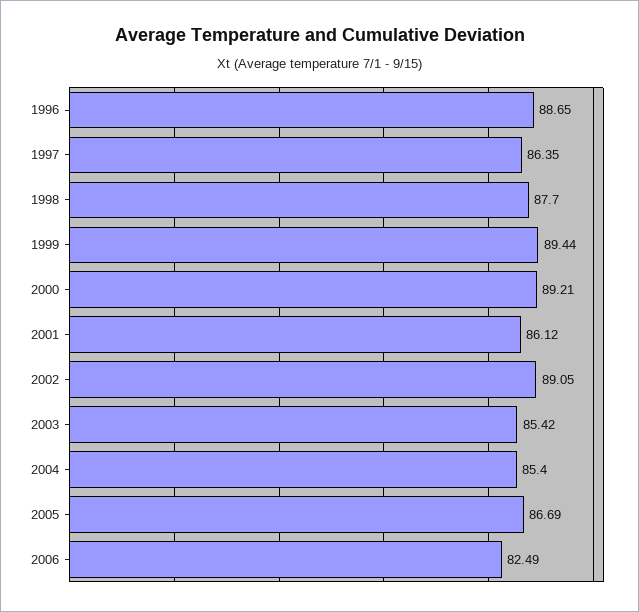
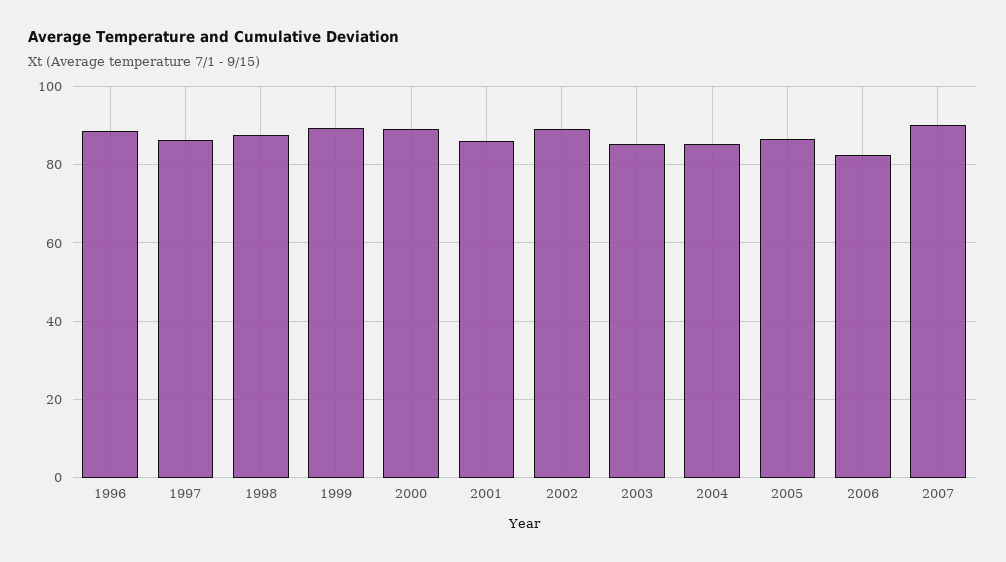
2007: none -> 90

